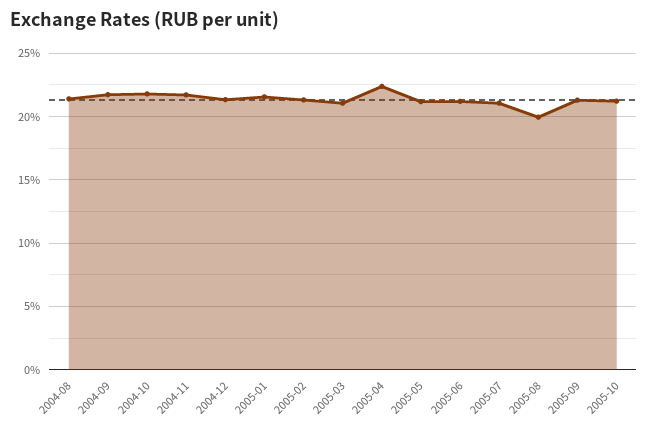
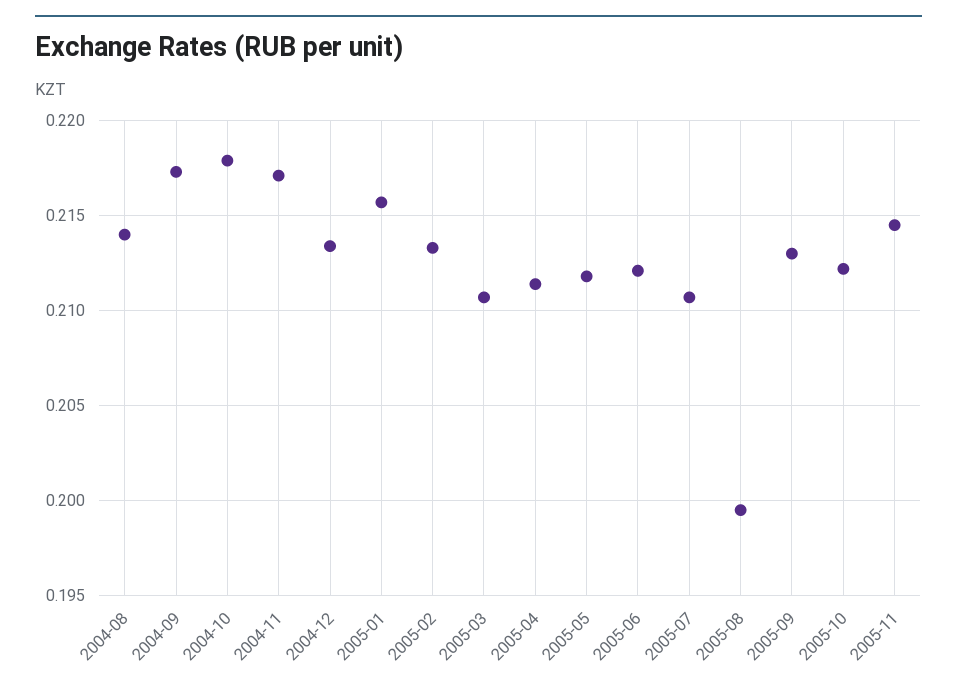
2005-04: 0.225 -> 0.2115
2005-11: none -> 0.2145

